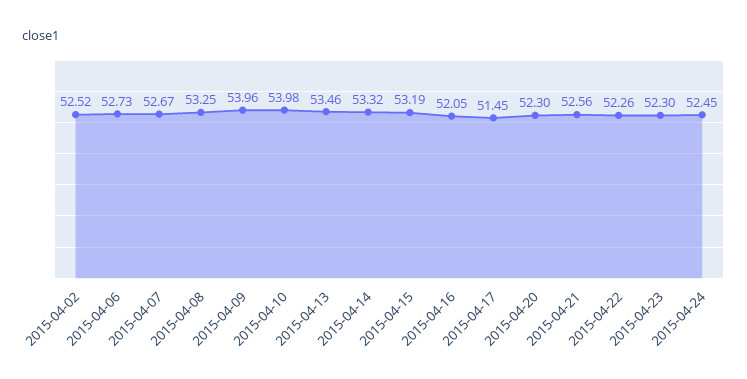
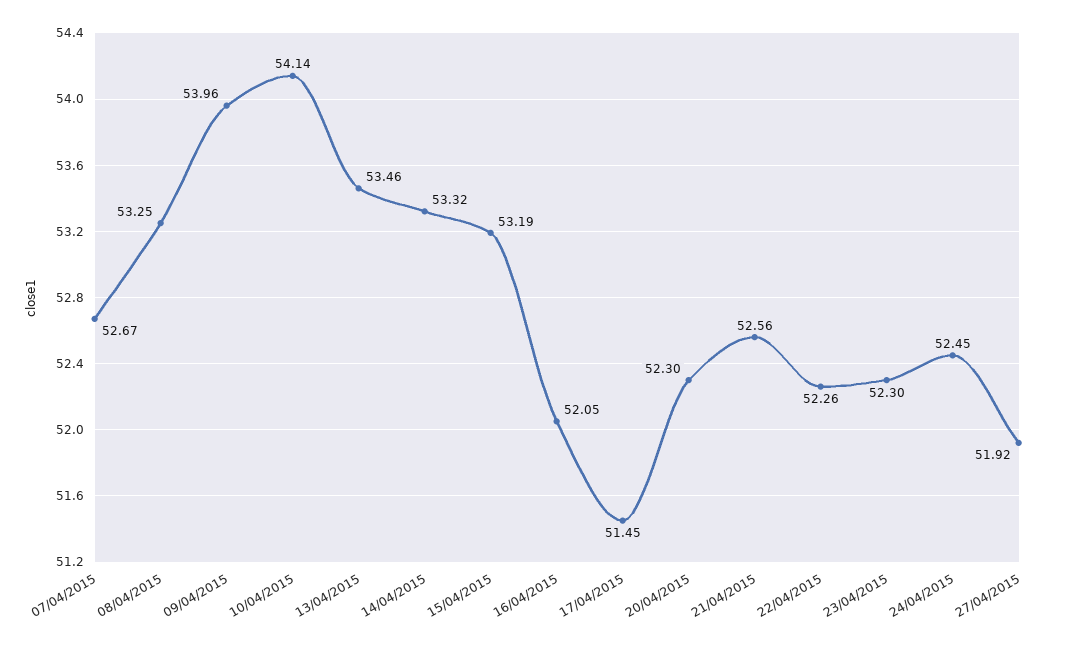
2015-04-02: 52.52 -> none
2015-04-06: 52.73 -> none
2015-04-10: 53.98 -> 54.14
27/04/2015: none -> 51.92

